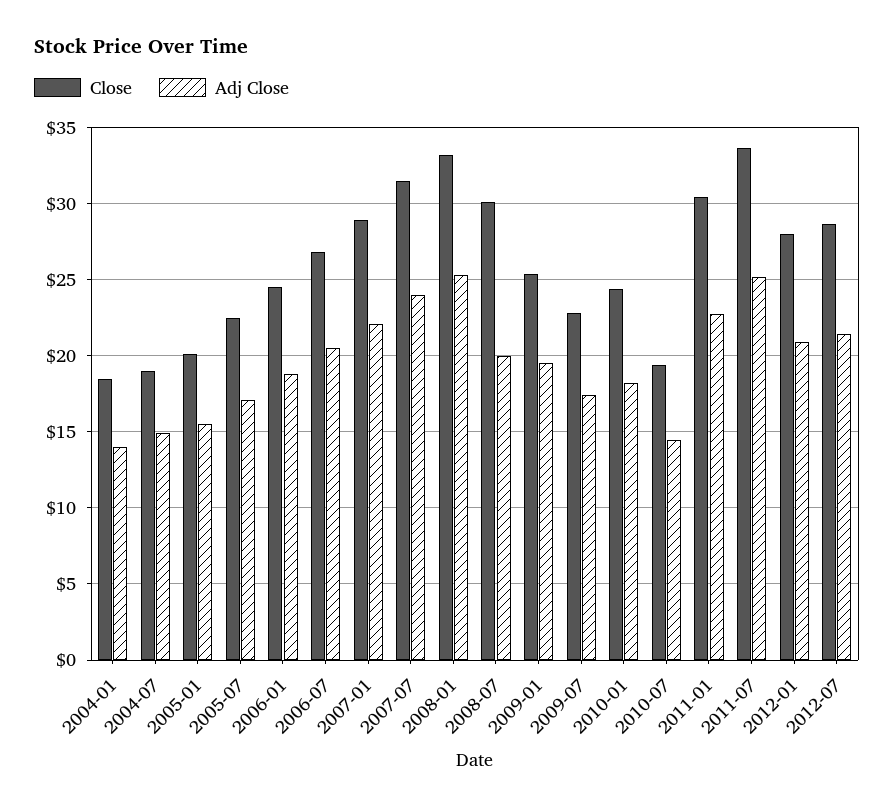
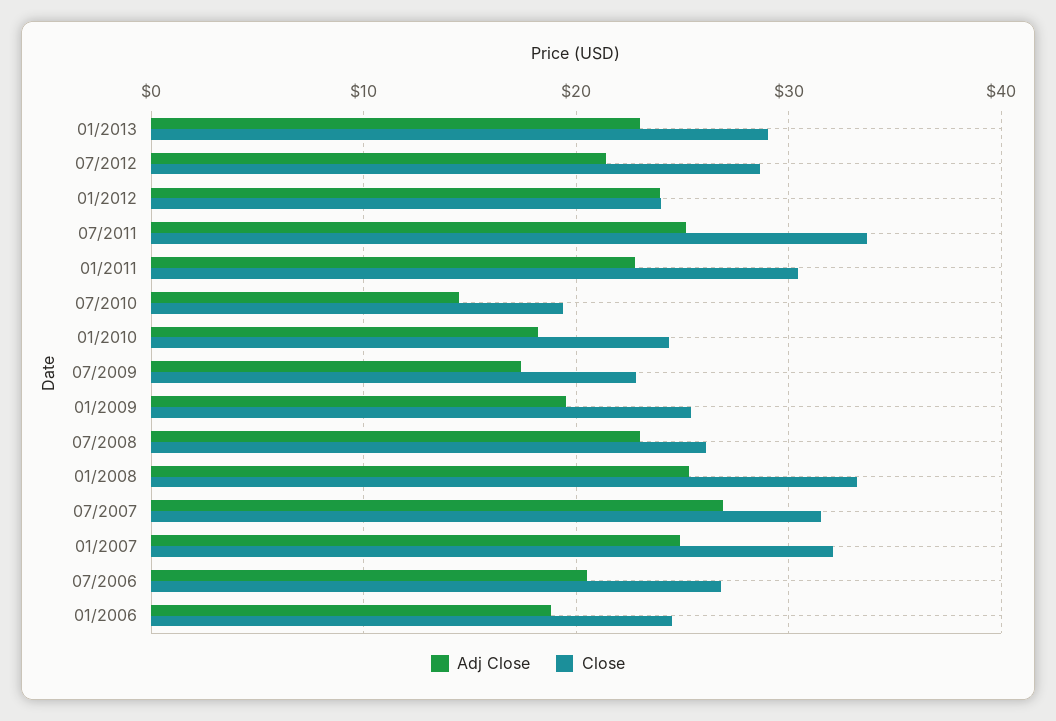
Close, 2004-01: 18.5 -> none
Adj Close, 2004-01: 14 -> none
Close, 2004-07: 19 -> none
Adj Close, 2004-07: 15 -> none
Close, 2005-01: 20 -> none
Adj Close, 2005-01: 15.5 -> none
Close, 2005-07: 22.5 -> none
Adj Close, 2005-07: 17 -> none
Close, 2007-01: 29 -> 32
Adj Close, 2007-01: 22 -> 25
Adj Close, 2007-07: 24 -> 27
Close, 2008-07: 30 -> 26
Adj Close, 2008-07: 20 -> 23
Close, 2012-01: 28 -> 24
Adj Close, 2012-01: 21 -> 24
Adj Close, 01/2013: none -> 23
Close, 01/2013: none -> 29

